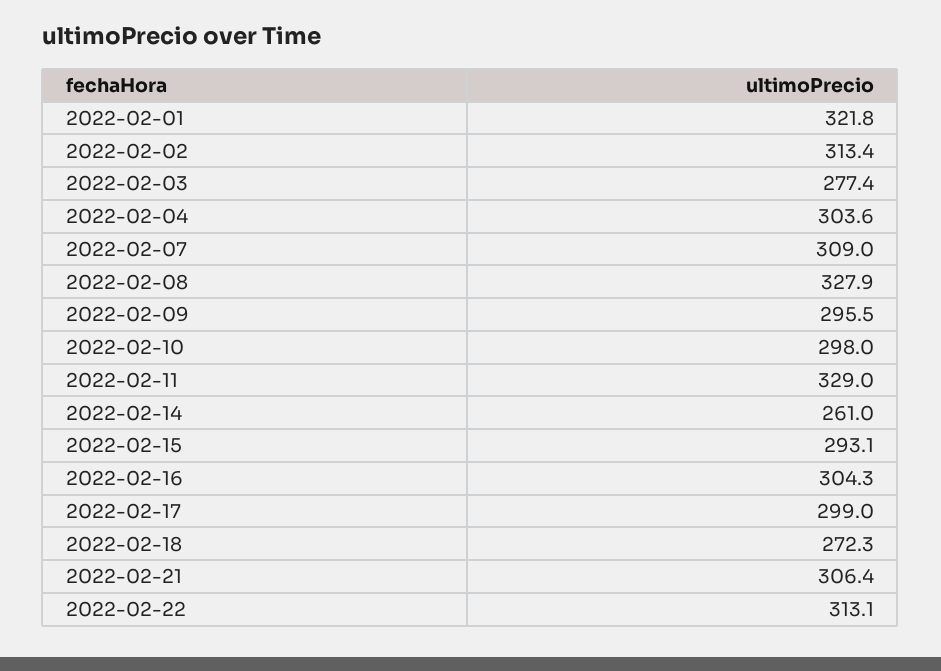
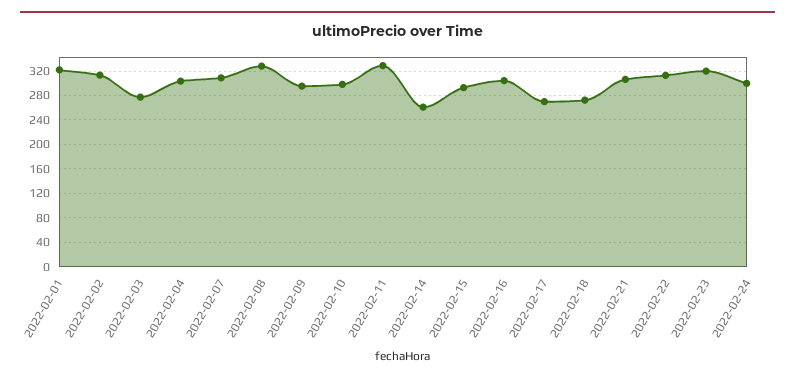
2022-02-17: 299 -> 270
2022-02-23: none -> 320
2022-02-24: none -> 300

